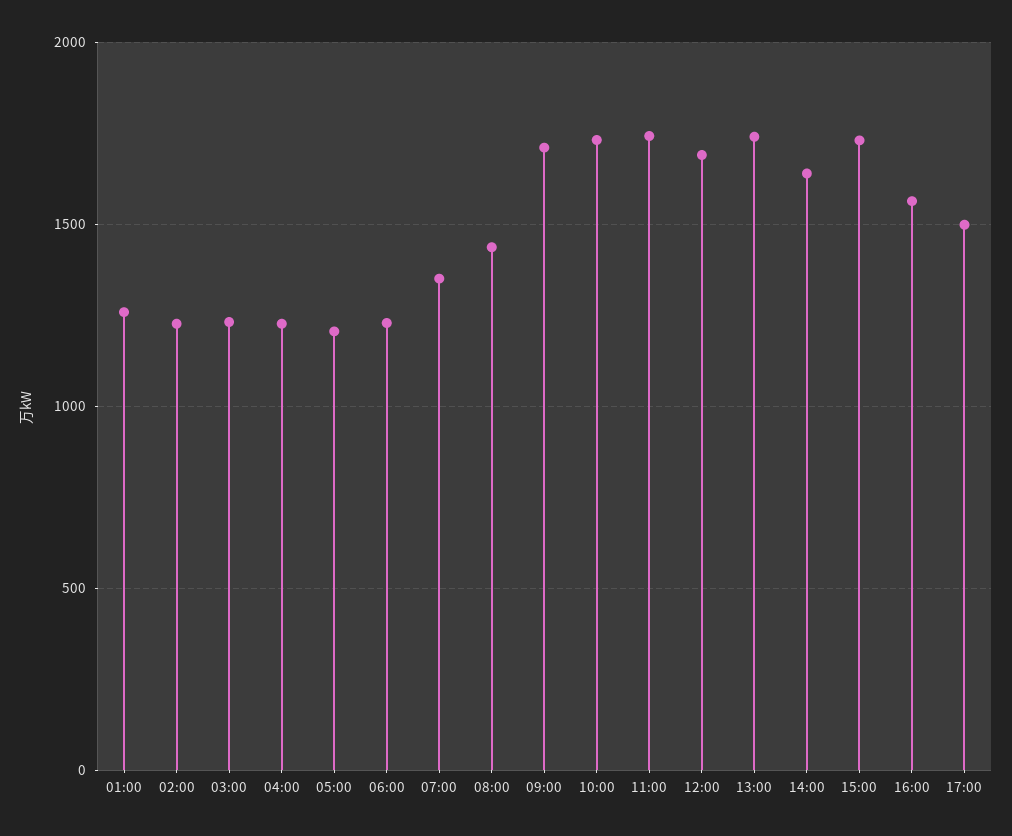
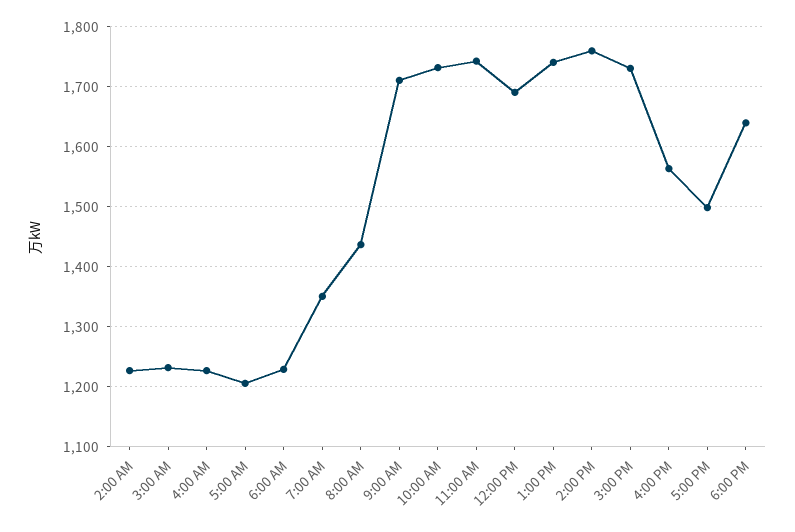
01:00: 1250 -> none
14:00: 1650 -> 1760
6:00 PM: none -> 1640

